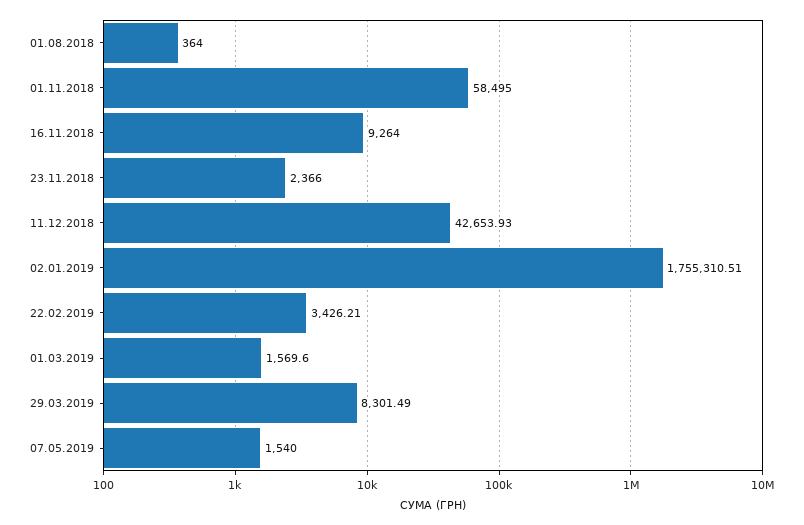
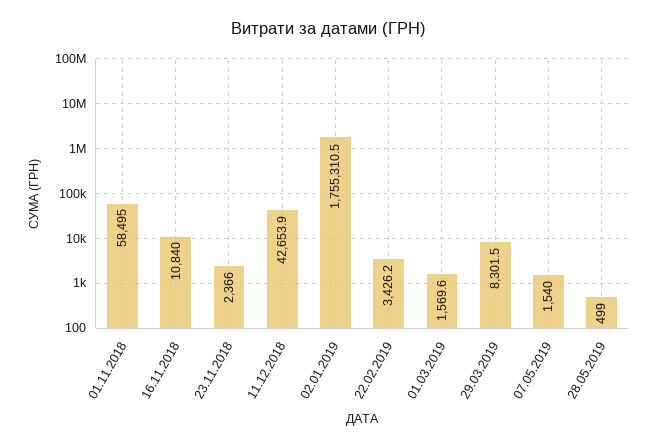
01.08.2018: 364 -> none
16.11.2018: 9264 -> 10840
28.05.2019: none -> 499

